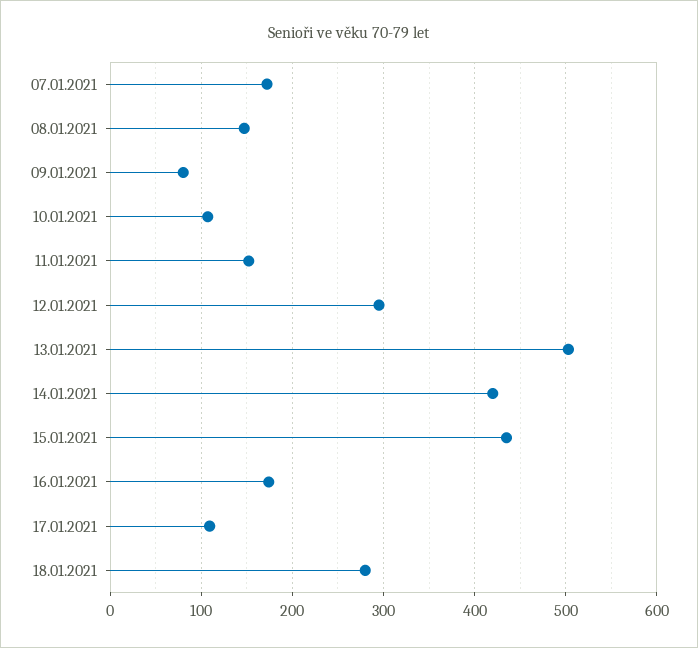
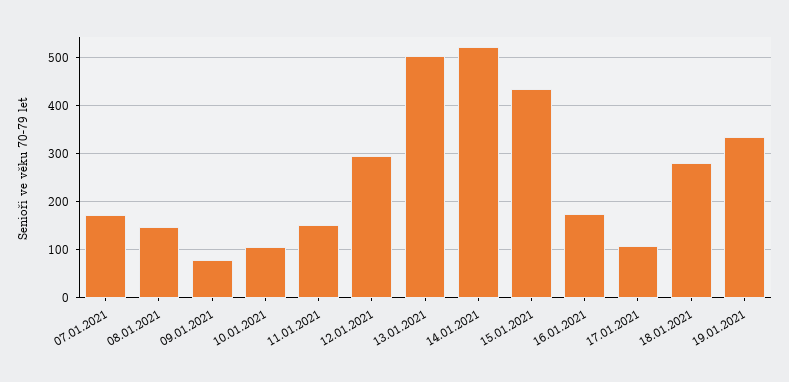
14.01.2021: 420 -> 520
19.01.2021: none -> 340

